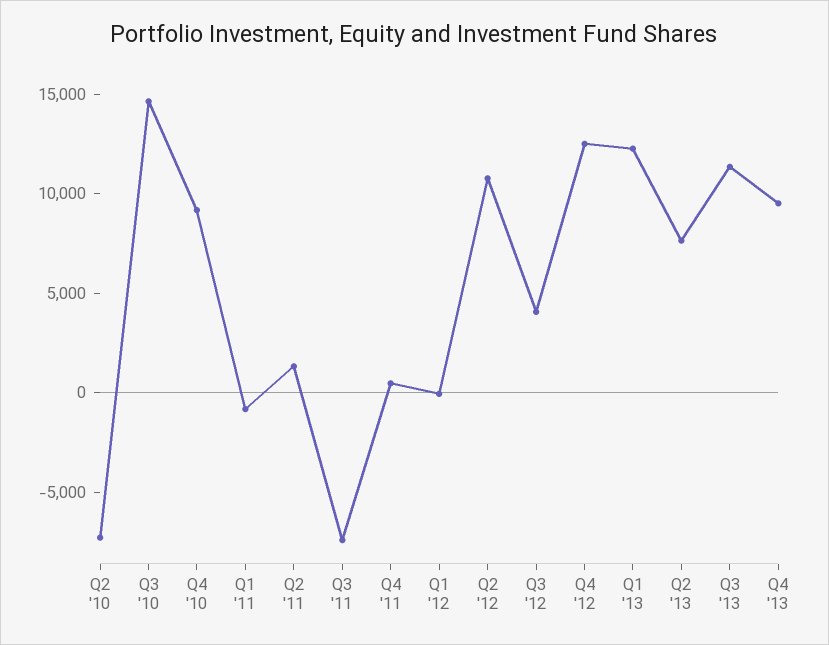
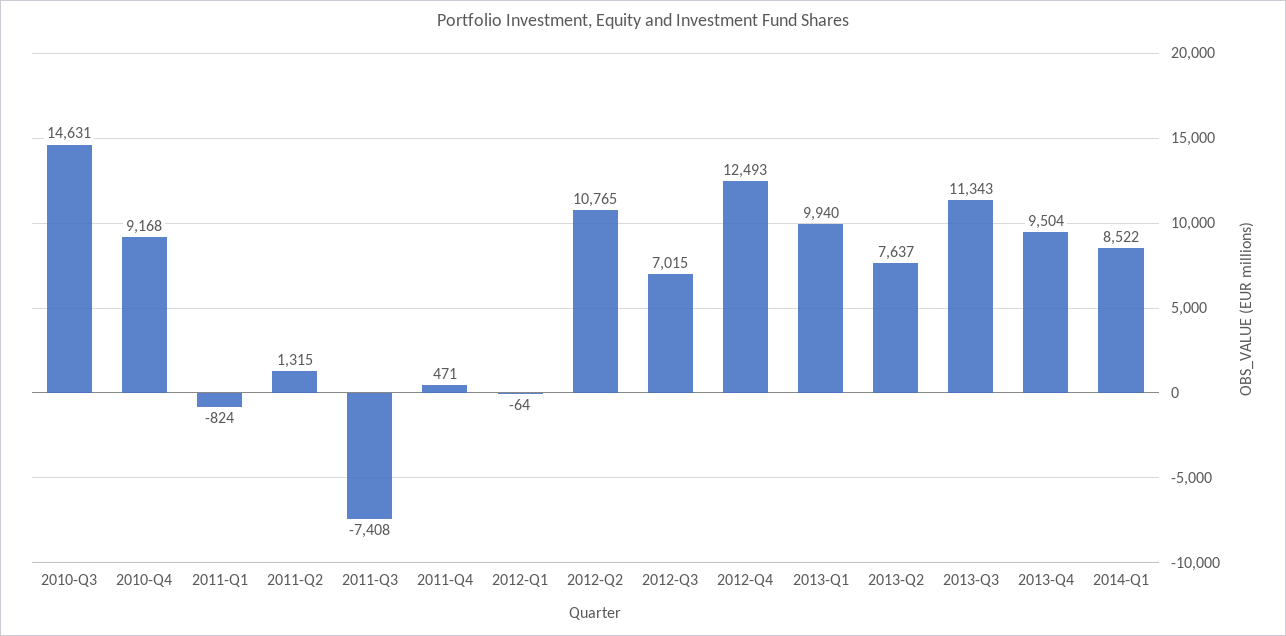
Q2 '10: -7000 -> none
Q3 '12: 4000 -> 7015
Q1 '13: 12000 -> 9940
2014-Q1: none -> 8522

